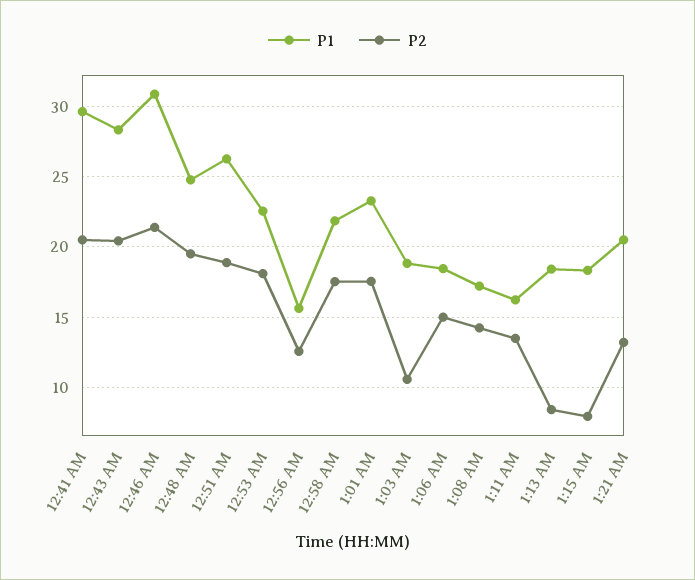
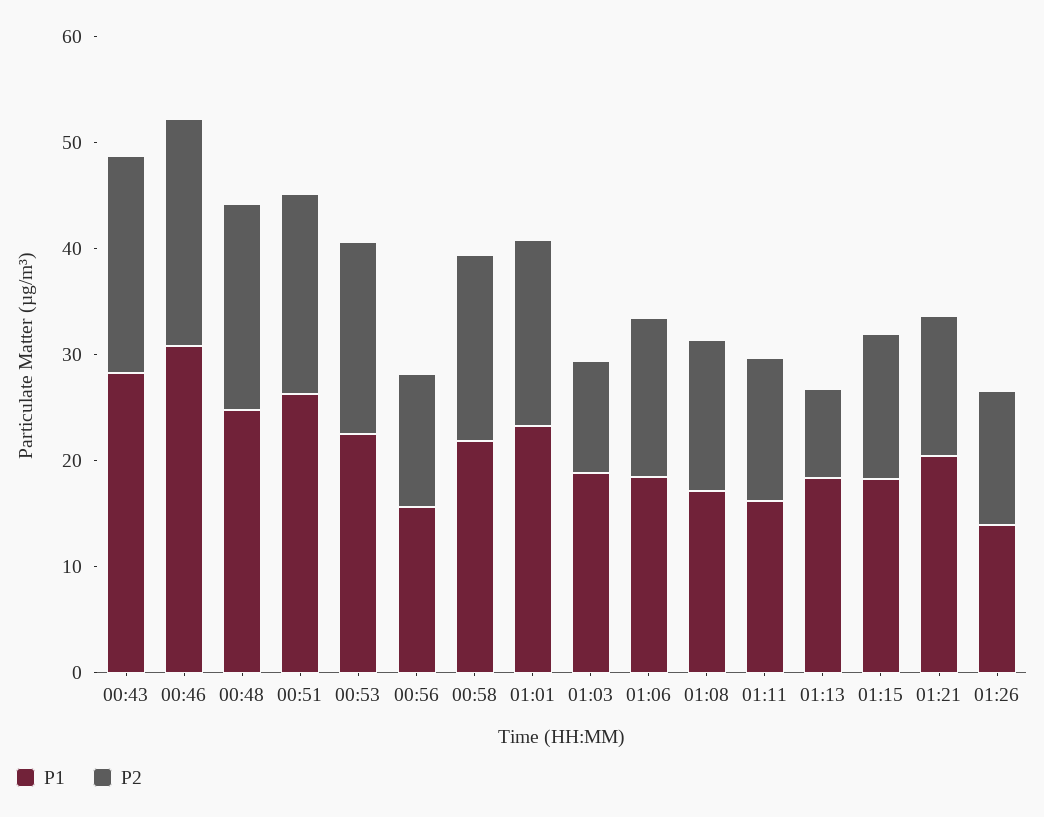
P1, 12:41 AM: 29.5 -> none
P2, 12:41 AM: 20.5 -> none
P2, 1:15 AM: 8 -> 14
P1, 01:26: none -> 14
P2, 01:26: none -> 12

